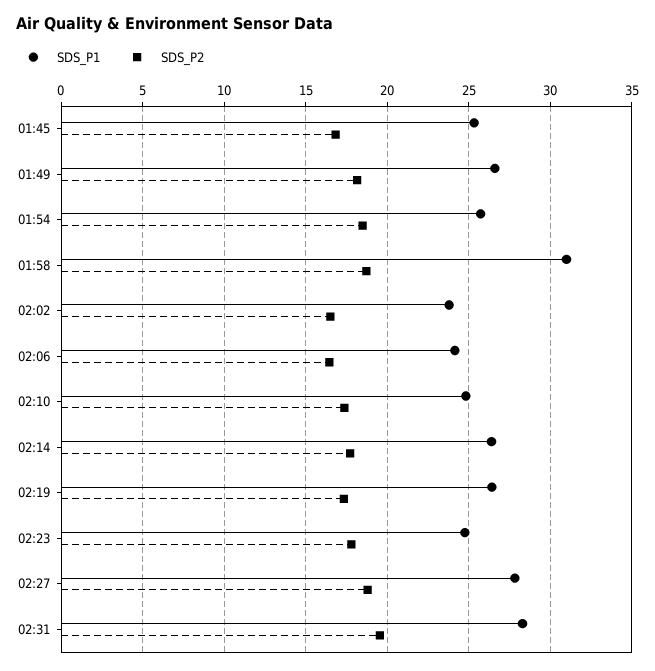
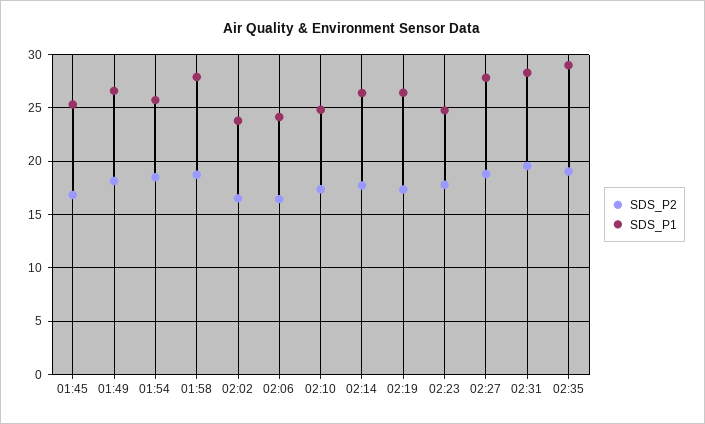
SDS_P1, 01:58: 31 -> 28
SDS_P2, 02:35: none -> 19
SDS_P1, 02:35: none -> 29

